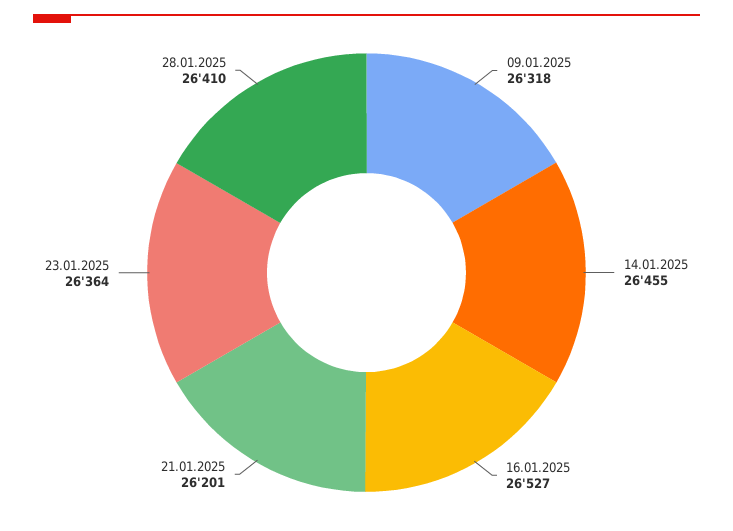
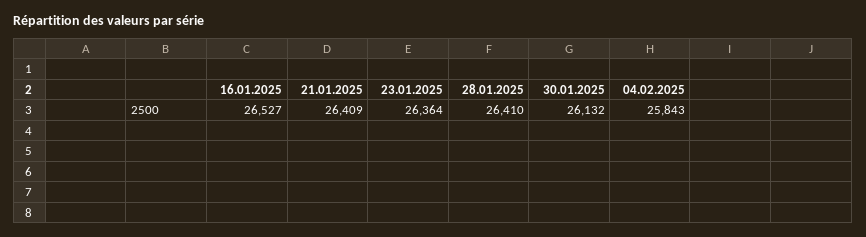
09.01.2025: 26318 -> none
14.01.2025: 26455 -> none
21.01.2025: 26201 -> 26409
30.01.2025: none -> 26132
04.02.2025: none -> 25843

